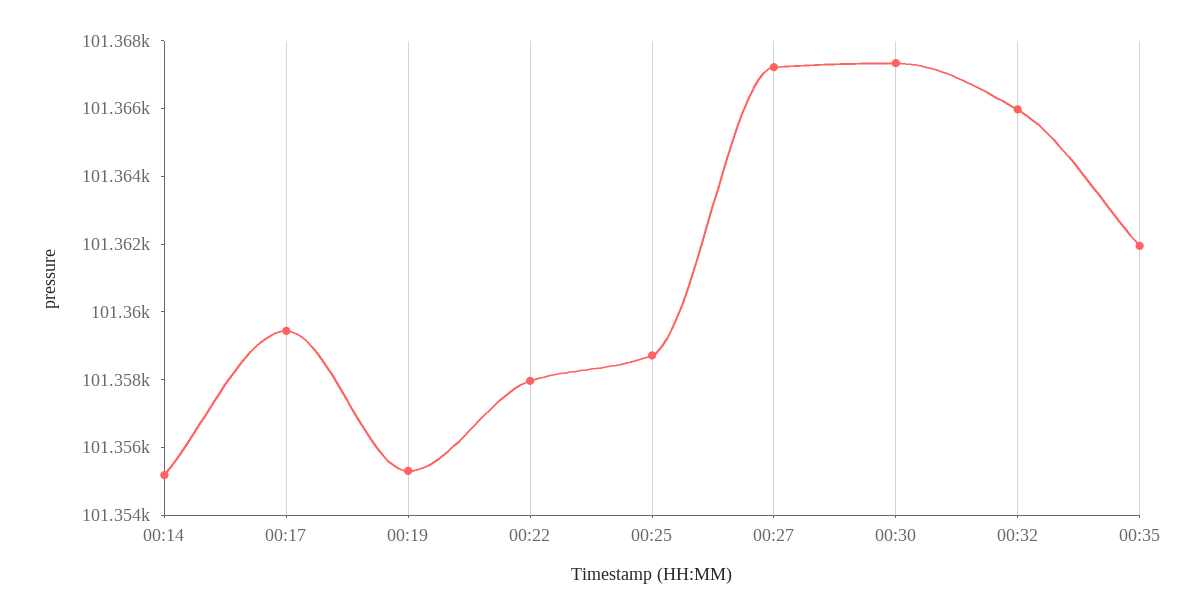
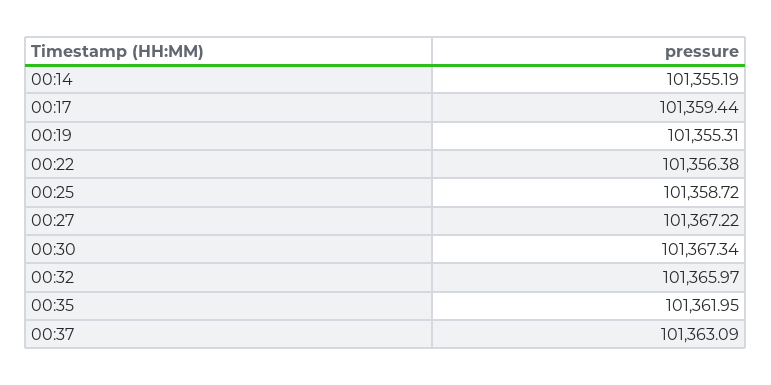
00:22: 101358 -> 101356.38
00:37: none -> 101363.09

